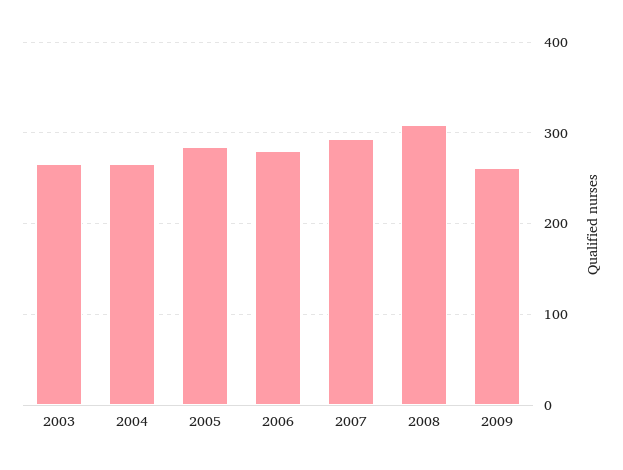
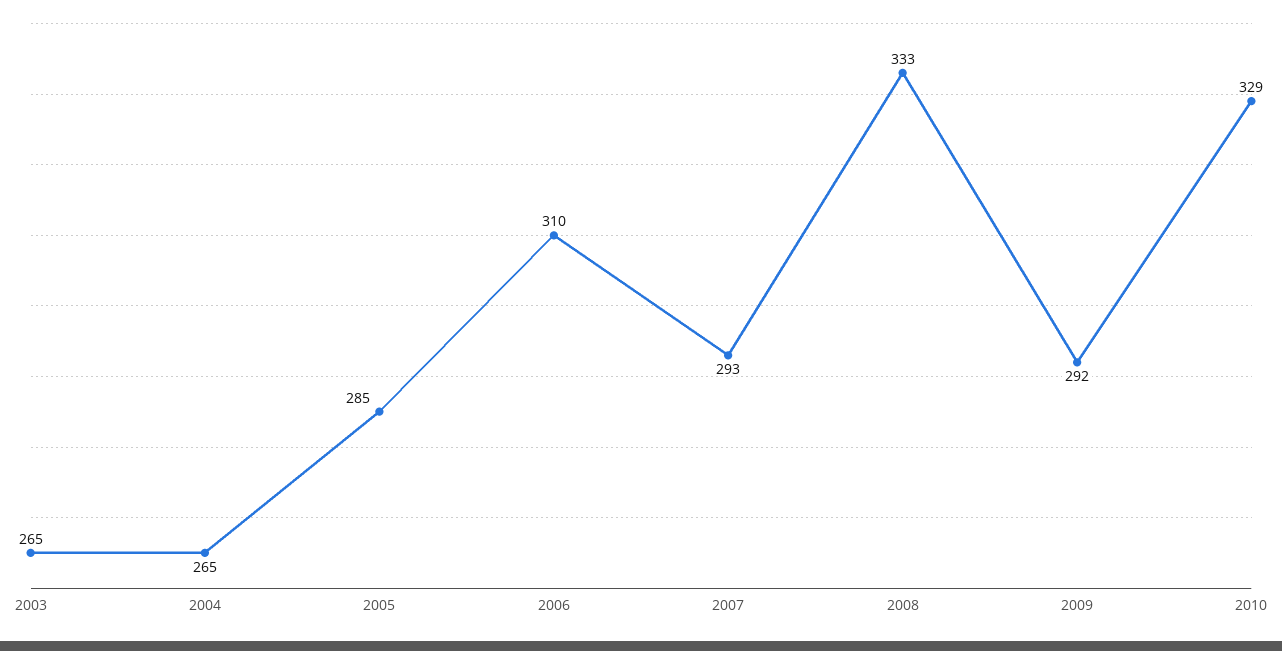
2006: 280 -> 310
2008: 310 -> 333
2009: 260 -> 292
2010: none -> 329

